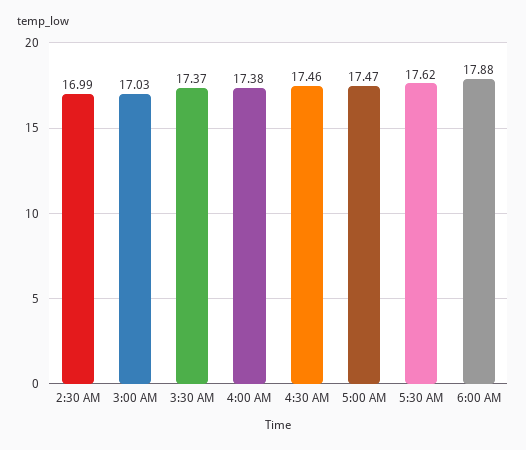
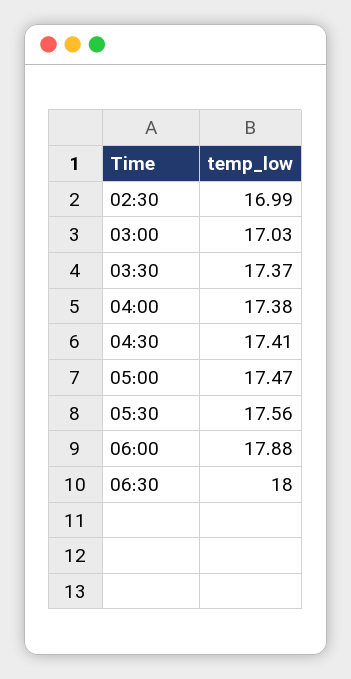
4:30 AM: 17.46 -> 17.41
5:30 AM: 17.62 -> 17.56
06:30: none -> 18

